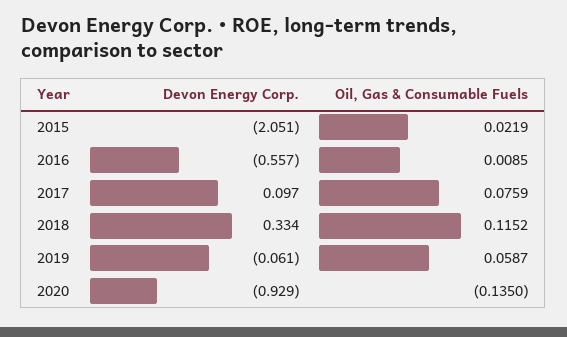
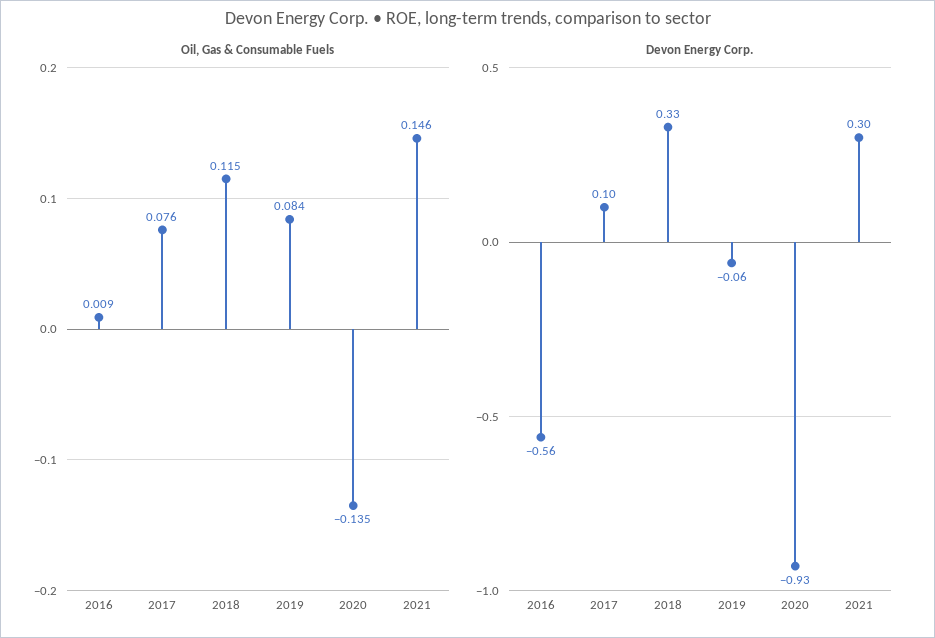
Devon Energy Corp., 2015: -2.051 -> none
Oil, Gas & Consumable Fuels, 2015: 0.0219 -> none
Oil, Gas & Consumable Fuels, 2019: 0.0587 -> 0.084
Oil, Gas & Consumable Fuels, 2021: none -> 0.146
Devon Energy Corp., 2021: none -> 0.3

